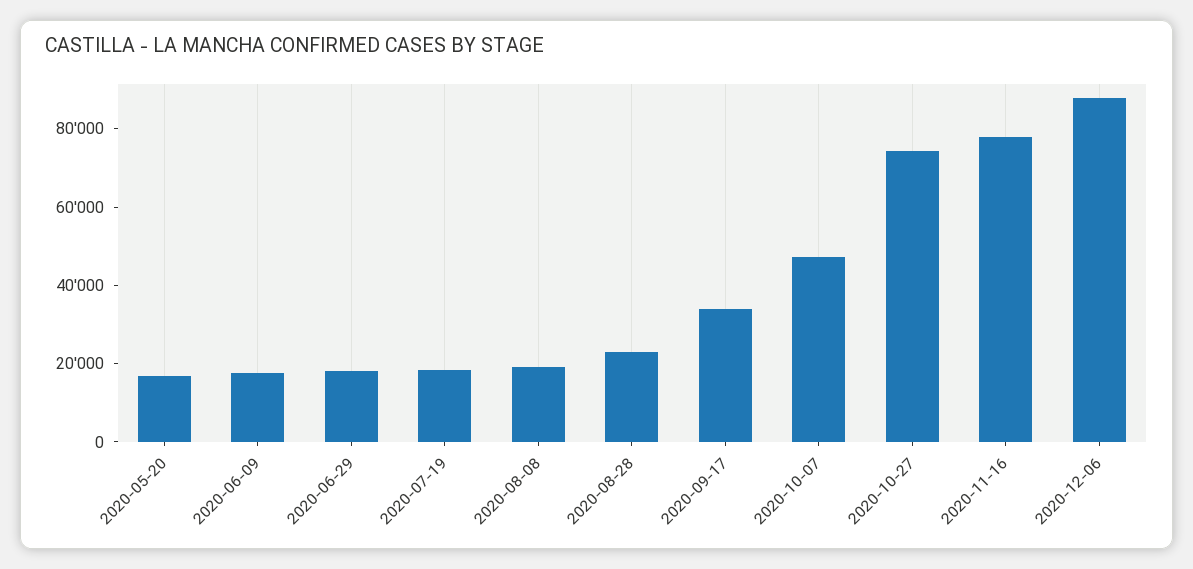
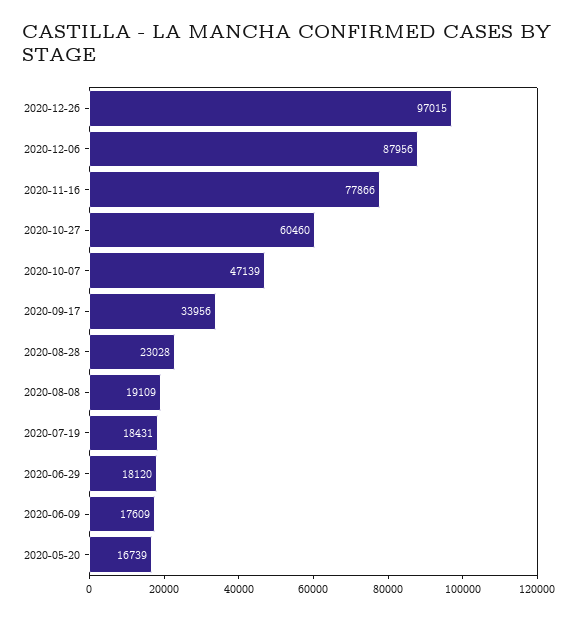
2020-10-27: 75000 -> 60460
2020-12-26: none -> 97015

